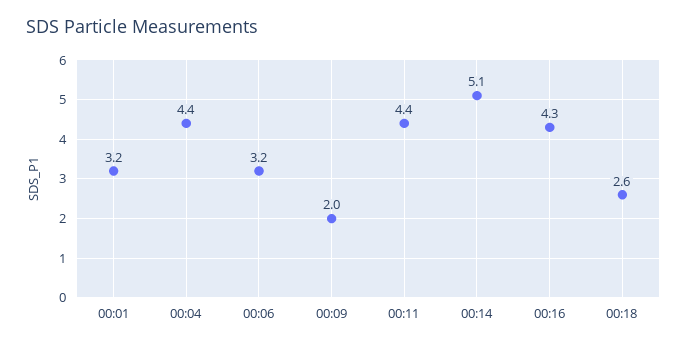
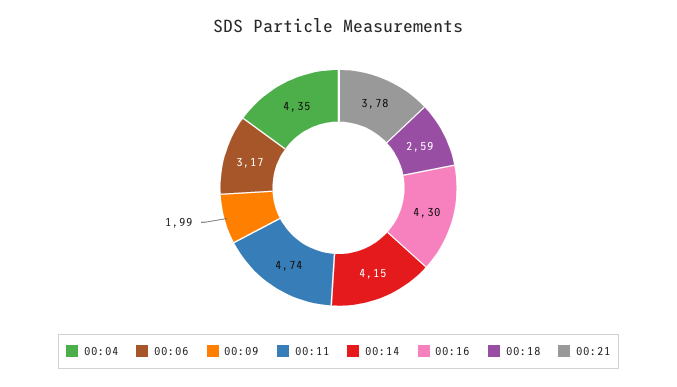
00:01: 3.2 -> none
00:11: 4.4 -> 4.74
00:14: 5.1 -> 4.15
00:21: none -> 3.78

